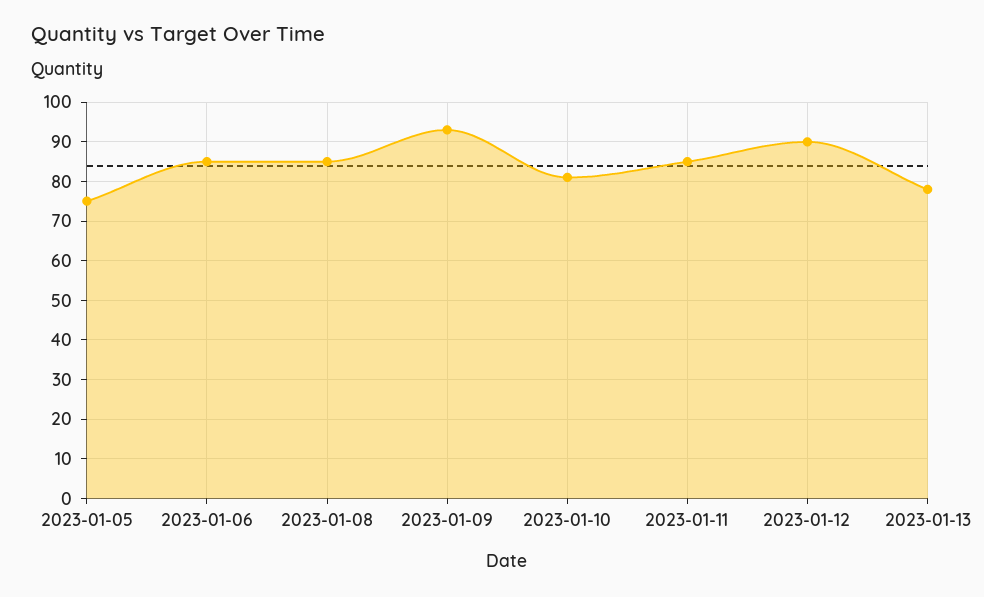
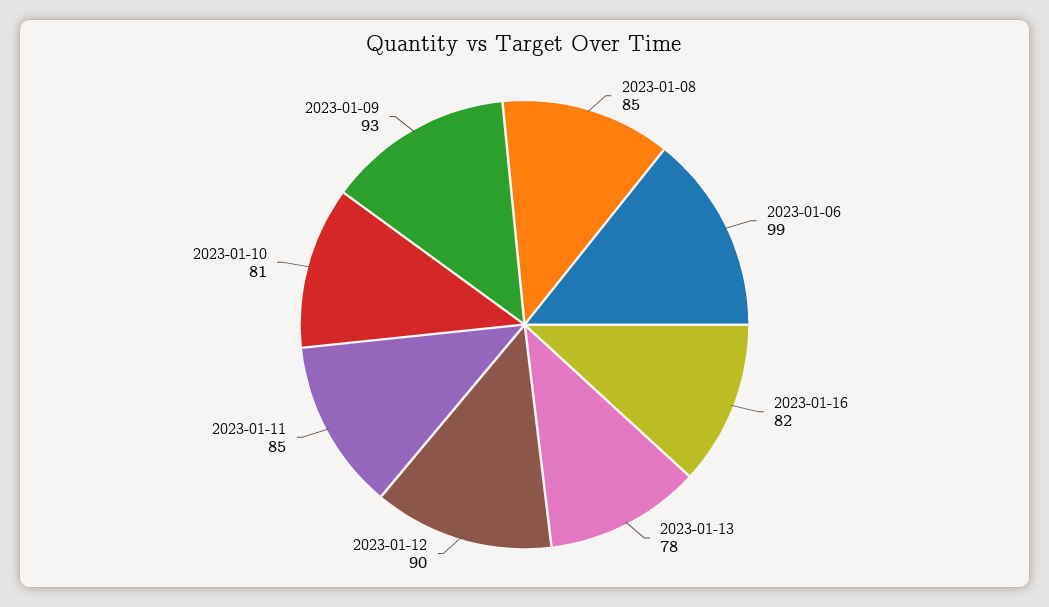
2023-01-05: 75 -> none
2023-01-06: 85 -> 99
2023-01-16: none -> 82

